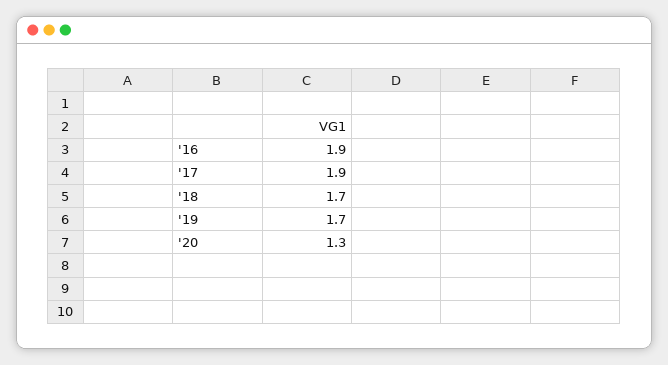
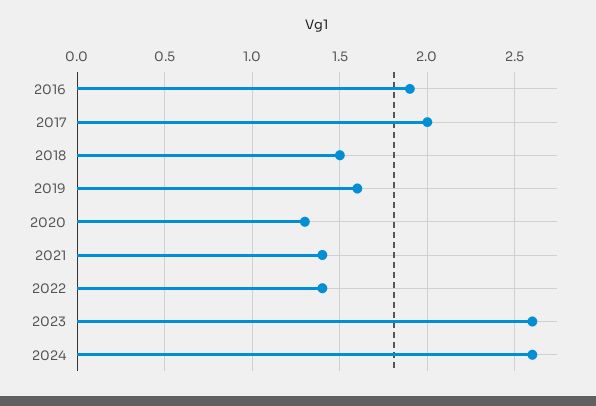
'17: 1.9 -> 2
'18: 1.7 -> 1.5
'19: 1.7 -> 1.6
2021: none -> 1.4
2022: none -> 1.4
2023: none -> 2.6
2024: none -> 2.6

